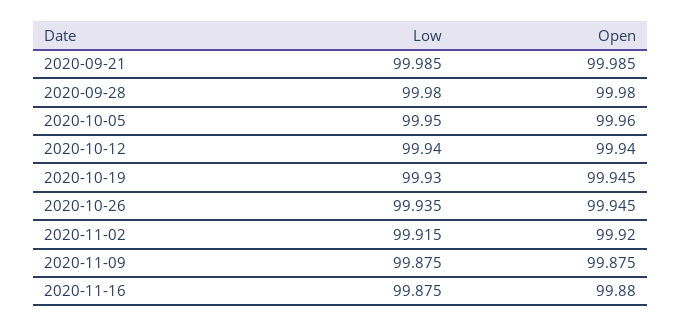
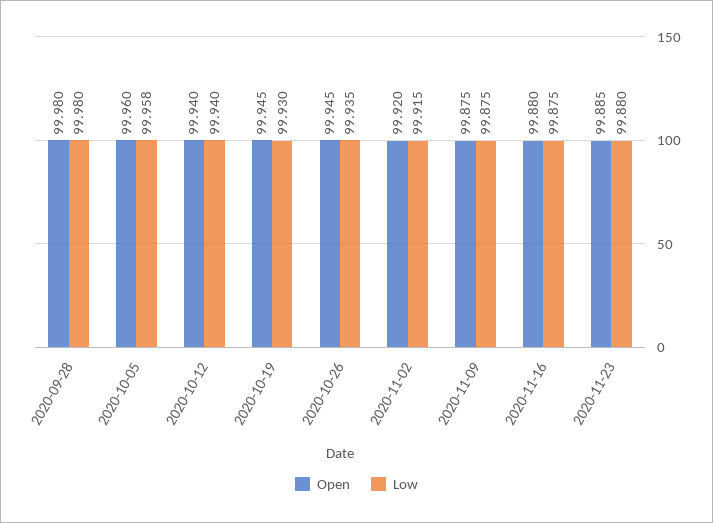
Low, 2020-09-21: 99.985 -> none
Open, 2020-09-21: 99.985 -> none
Low, 2020-10-05: 99.95 -> 99.958
Open, 2020-11-23: none -> 99.885
Low, 2020-11-23: none -> 99.88

